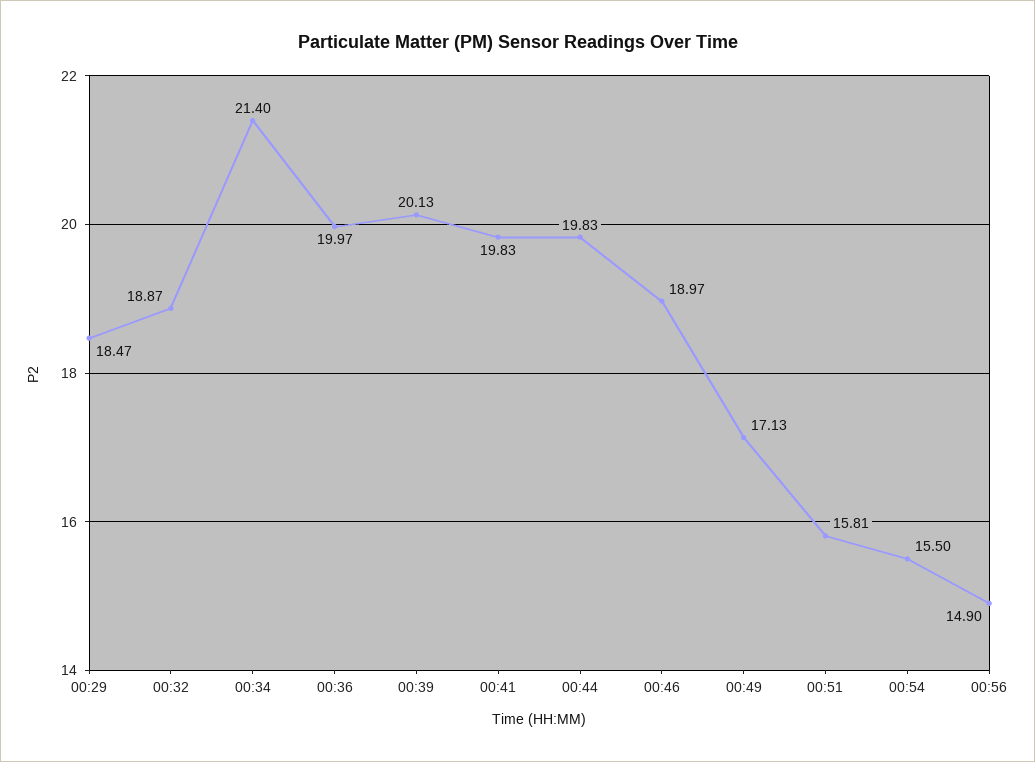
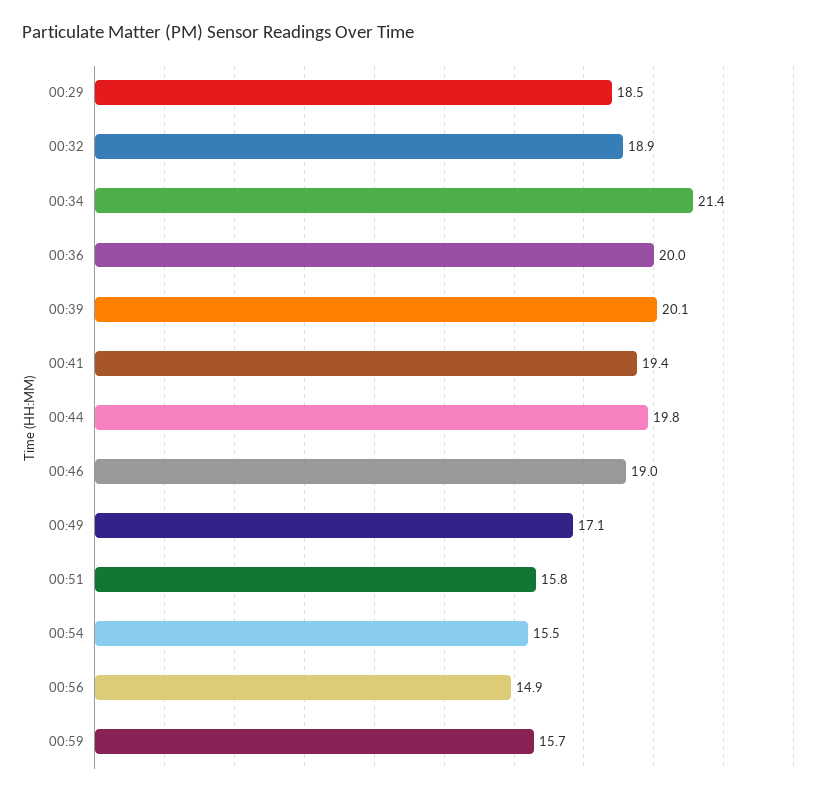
00:41: 19.83 -> 19.4
00:59: none -> 15.7

